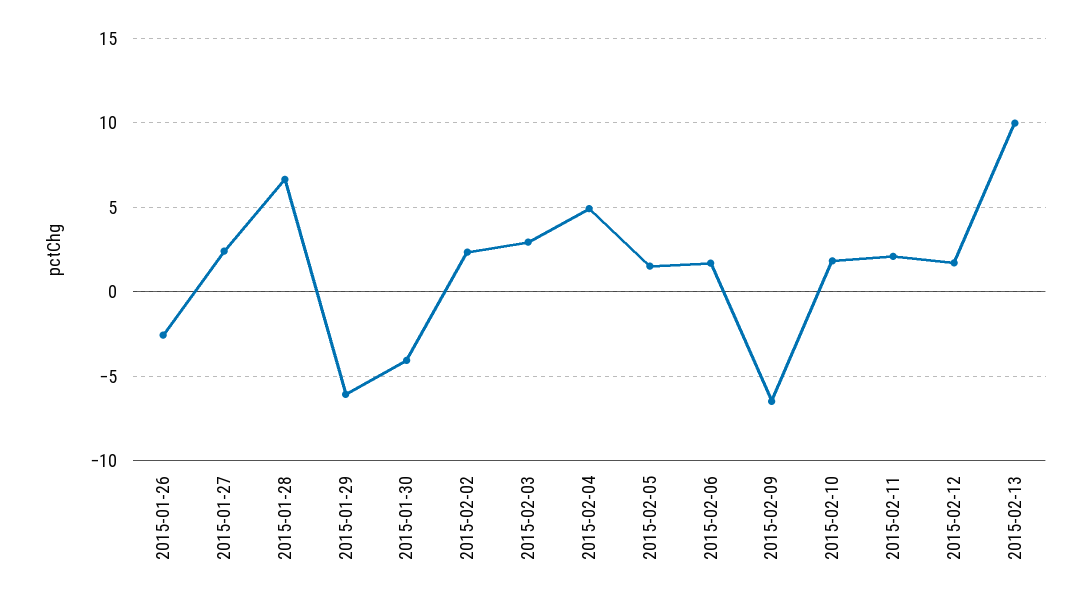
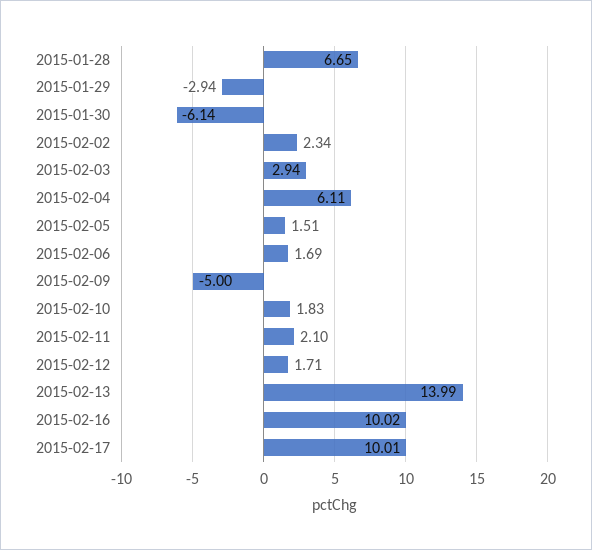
2015-01-26: -2.5 -> none
2015-01-27: 2.5 -> none
2015-01-29: -6 -> -2.94
2015-01-30: -4 -> -6.14
2015-02-04: 5 -> 6.11
2015-02-09: -6.5 -> -5
2015-02-13: 10 -> 13.99
2015-02-16: none -> 10.02
2015-02-17: none -> 10.01

